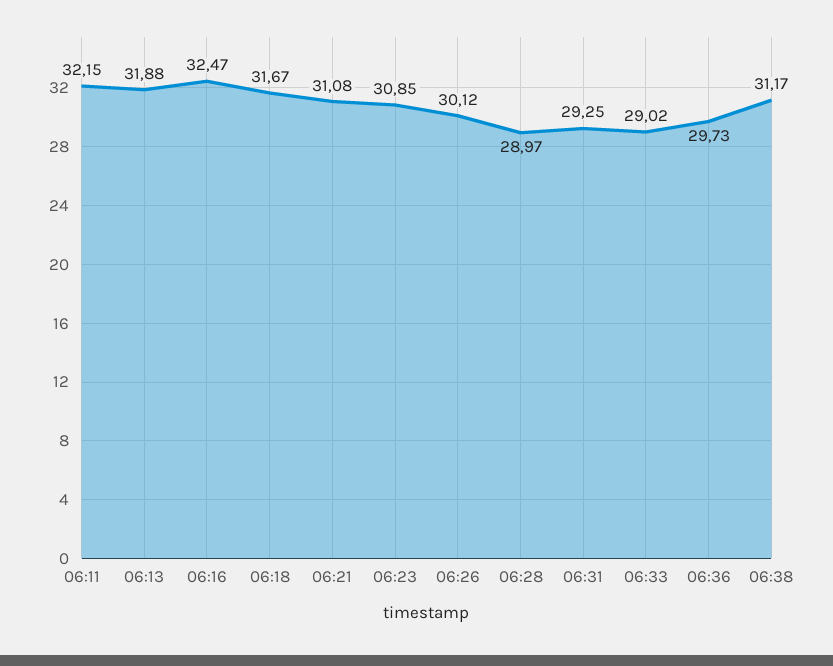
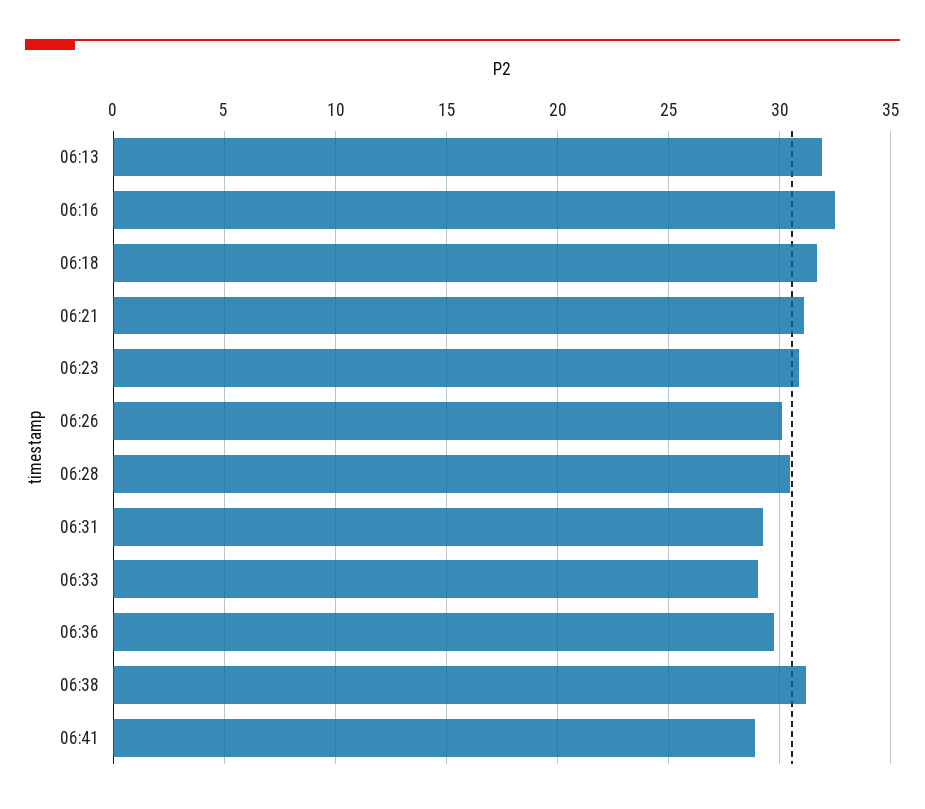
06:11: 32.15 -> none
06:28: 28.97 -> 30.5
06:41: none -> 29

